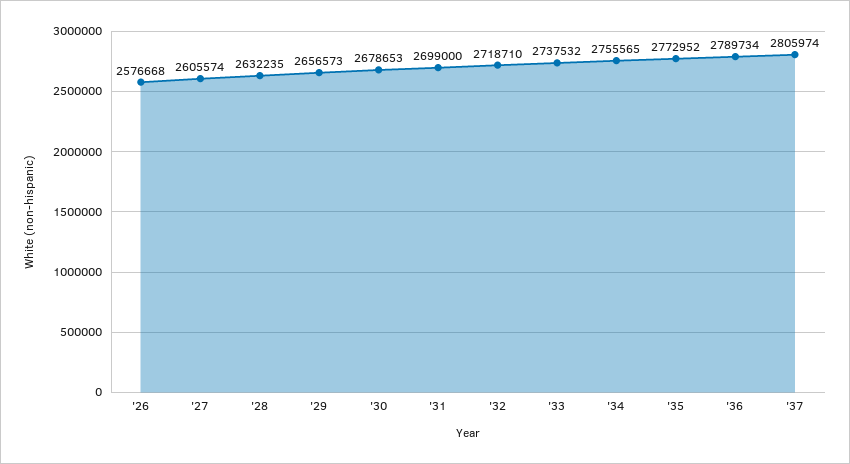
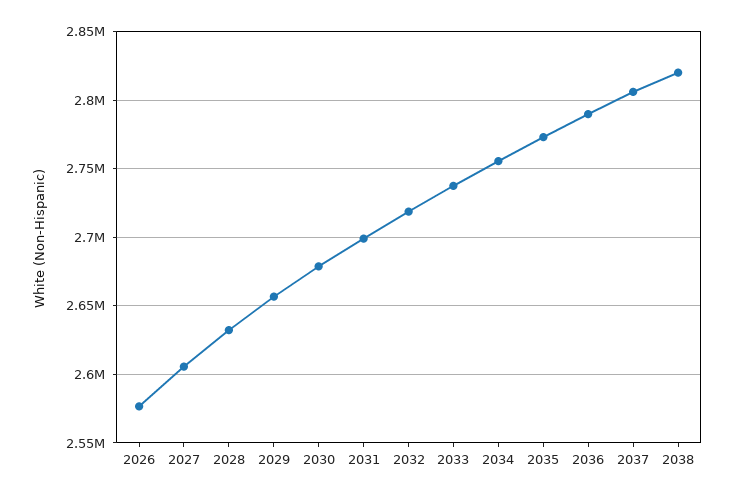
2038: none -> 2820000

